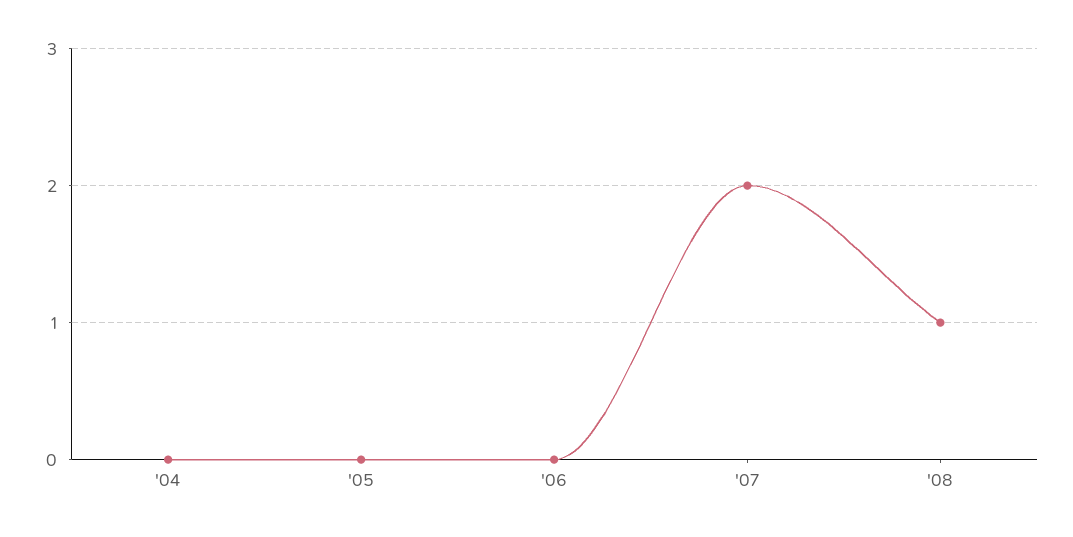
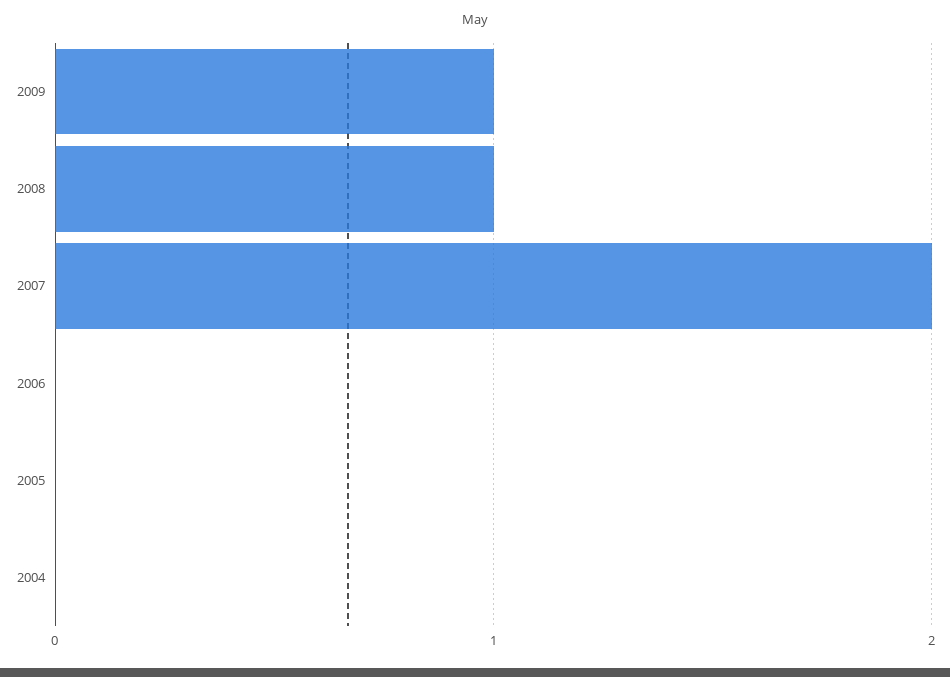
2009: none -> 1

